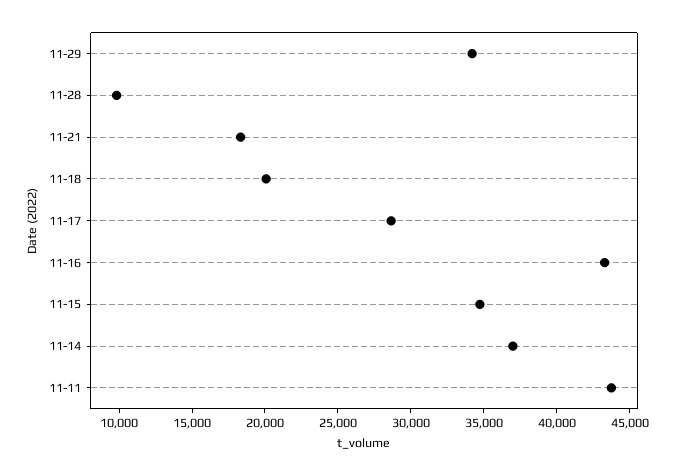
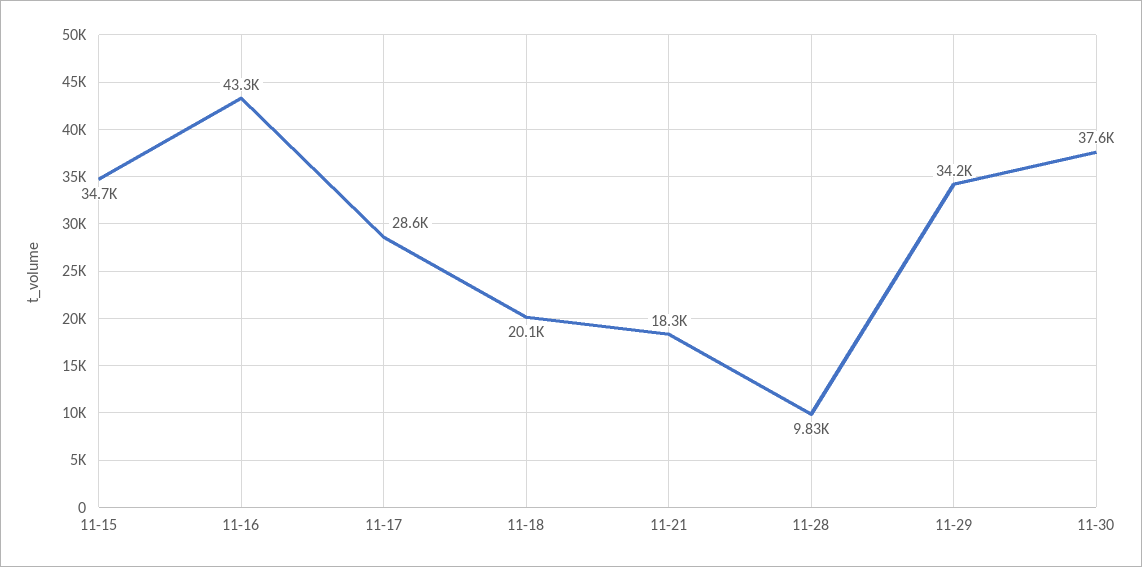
11-14: 37000 -> none
11-11: 44000 -> none
11-30: none -> 37600

